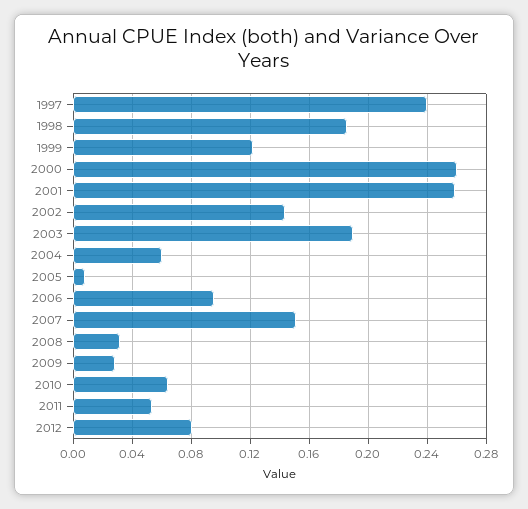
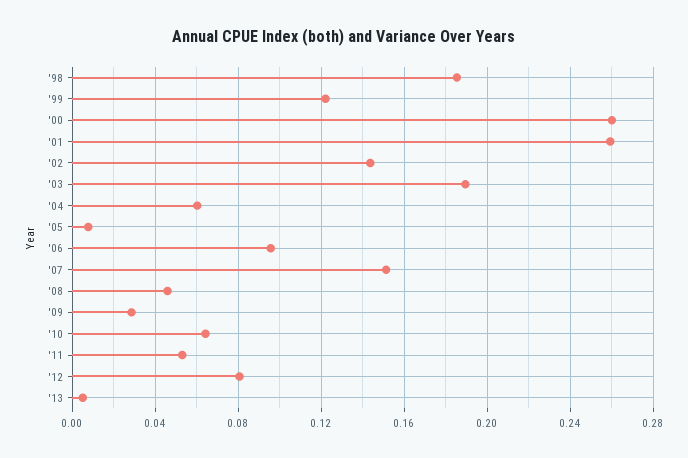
1997: 0.24 -> none
2008: 0.03 -> 0.045
'13: none -> 0.005

